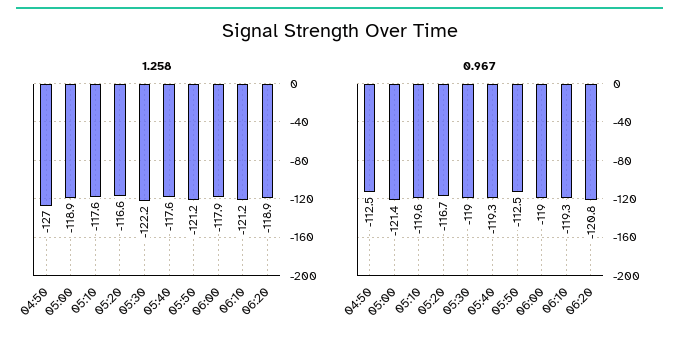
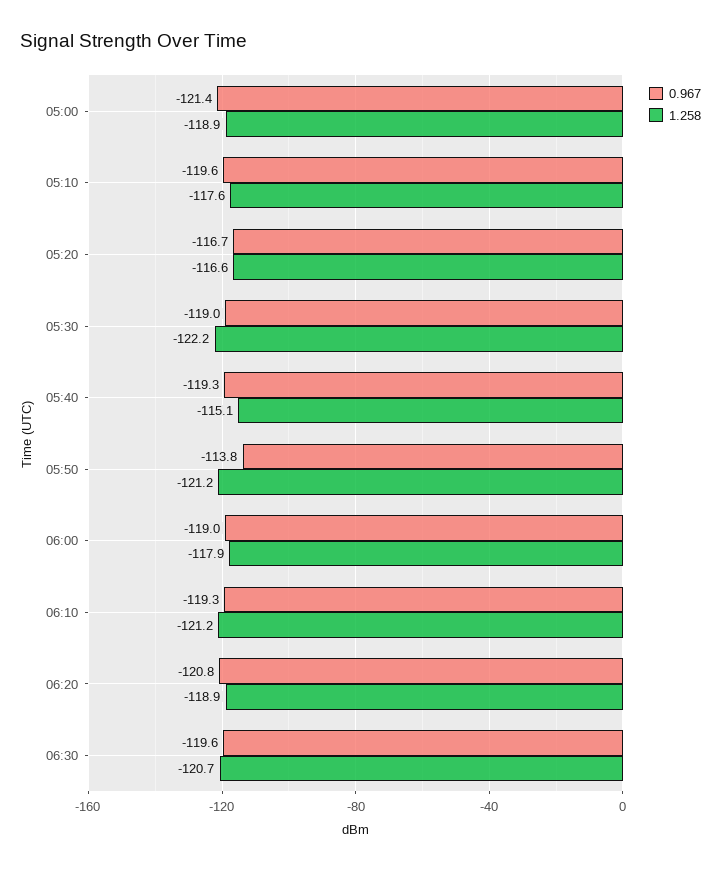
1.258, 04:50: -127 -> none
1.258, 05:40: -117.6 -> -115.1
0.967, 04:50: -112.5 -> none
0.967, 05:50: -112.5 -> -113.8
0.967, 06:30: none -> -119.6
1.258, 06:30: none -> -120.7

